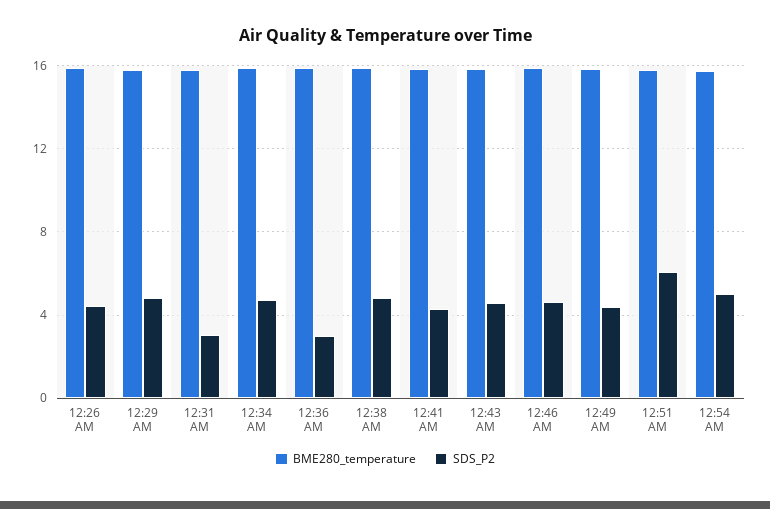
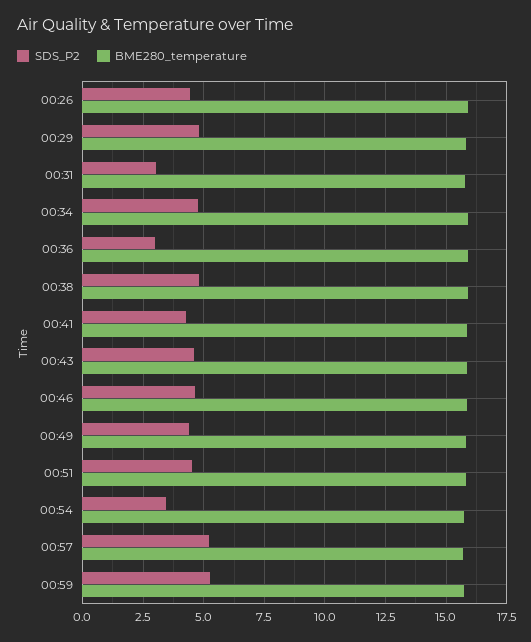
SDS_P2, 12:51 AM: 6 -> 4.5
SDS_P2, 12:54 AM: 5 -> 3.5
SDS_P2, 00:57: none -> 5.25
BME280_temperature, 00:57: none -> 15.75
SDS_P2, 00:59: none -> 5.25
BME280_temperature, 00:59: none -> 15.75

